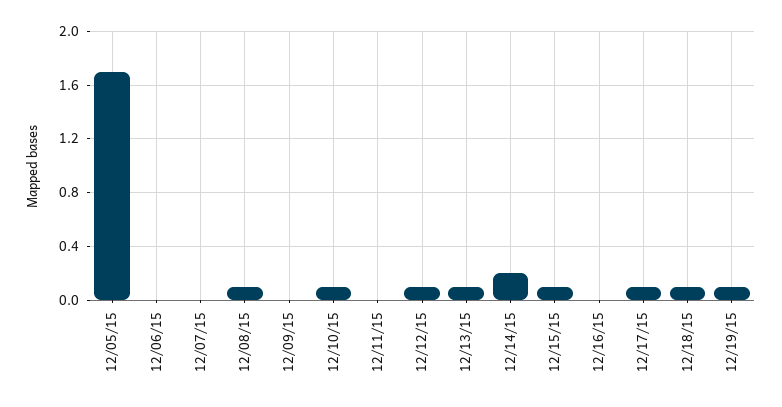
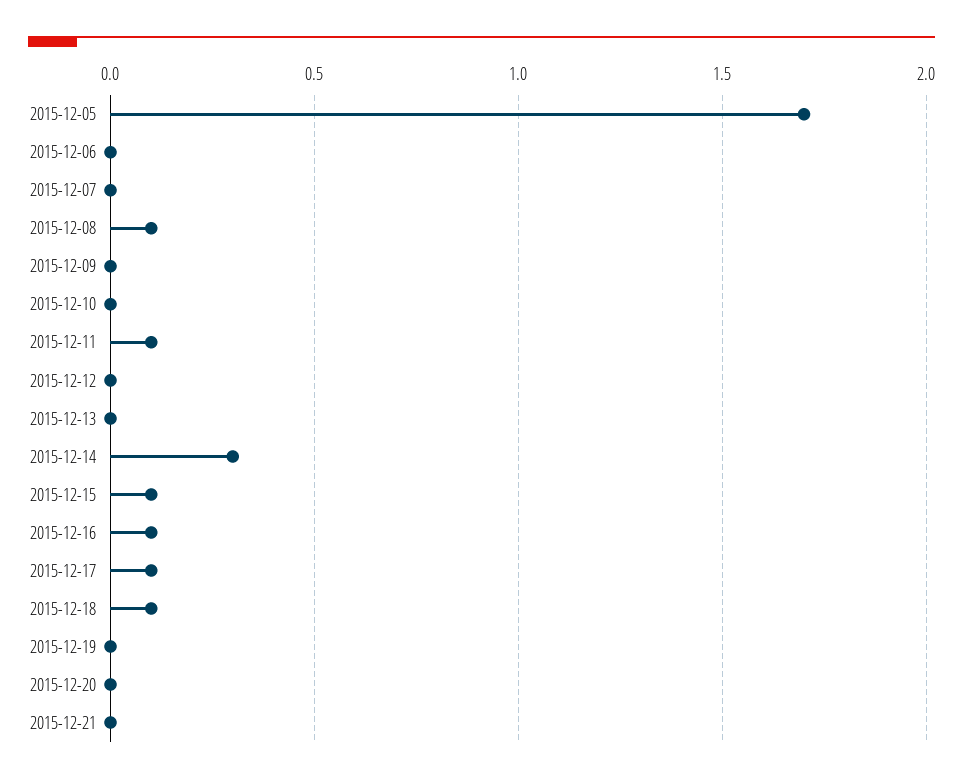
12/10/15: 0.1 -> 0
12/11/15: 0 -> 0.1
12/12/15: 0.1 -> 0
12/13/15: 0.1 -> 0
12/14/15: 0.2 -> 0.3
12/16/15: 0 -> 0.1
12/19/15: 0.1 -> 0
2015-12-20: none -> 0
2015-12-21: none -> 0

